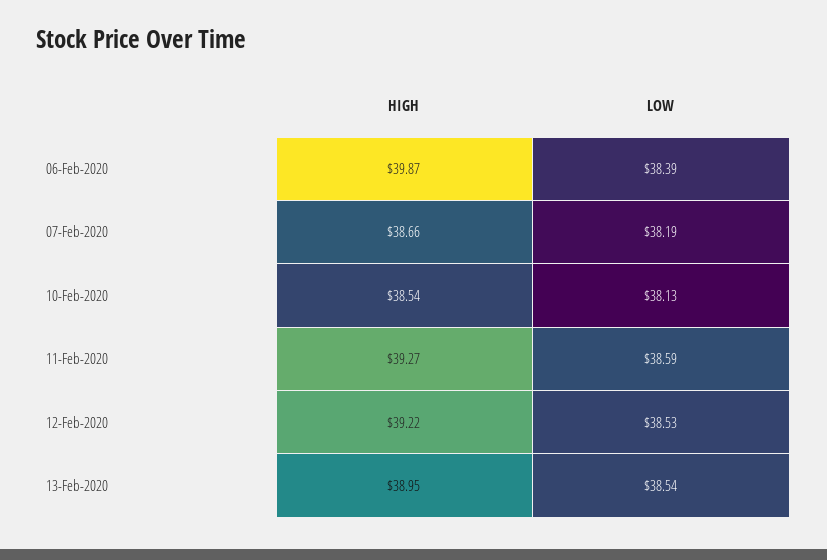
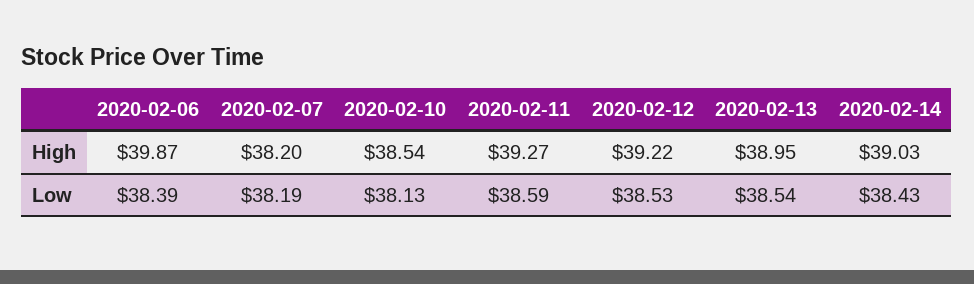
HIGH, 07-Feb-2020: 38.66 -> 38.2
HIGH, 2020-02-14: none -> 39.03
LOW, 2020-02-14: none -> 38.43

